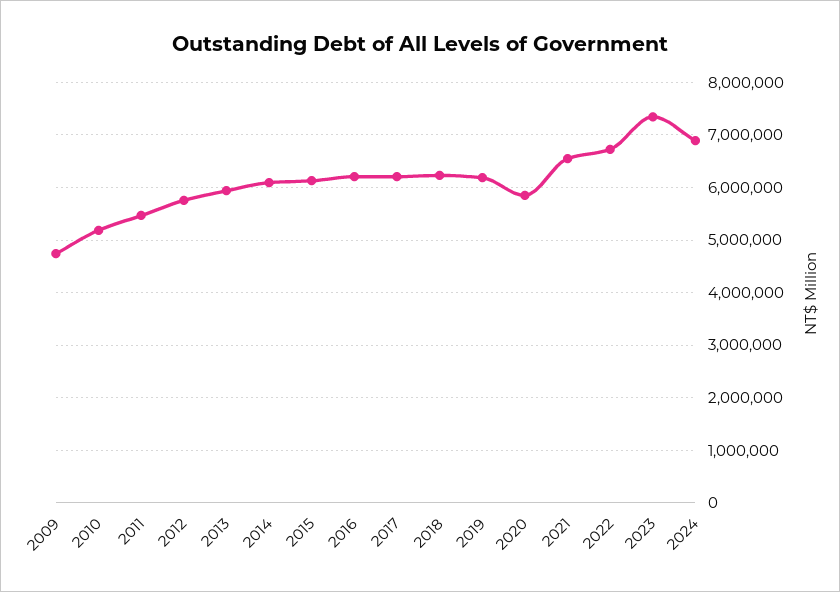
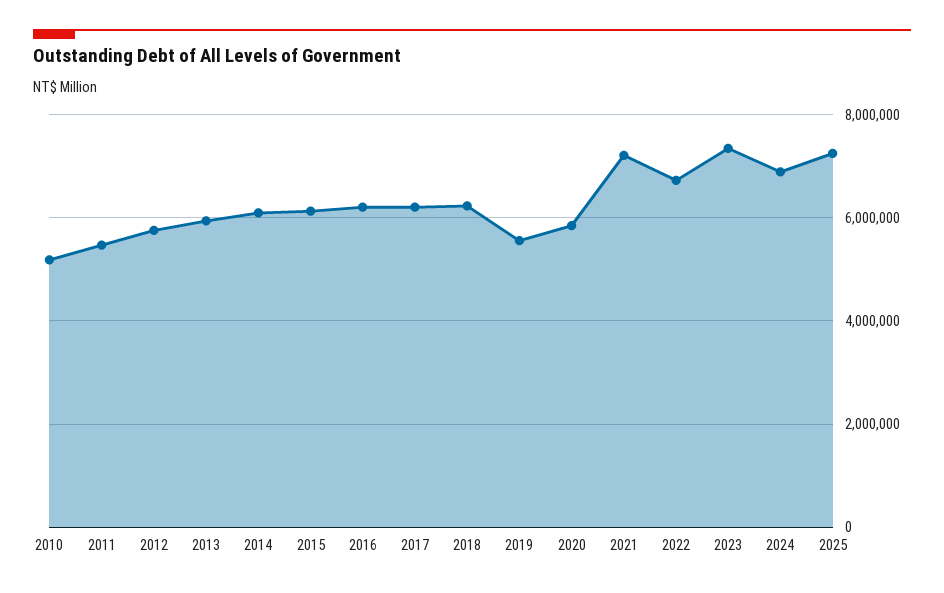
2009: 4800000 -> none
2019: 6200000 -> 5600000
2021: 6600000 -> 7200000
2025: none -> 7200000

